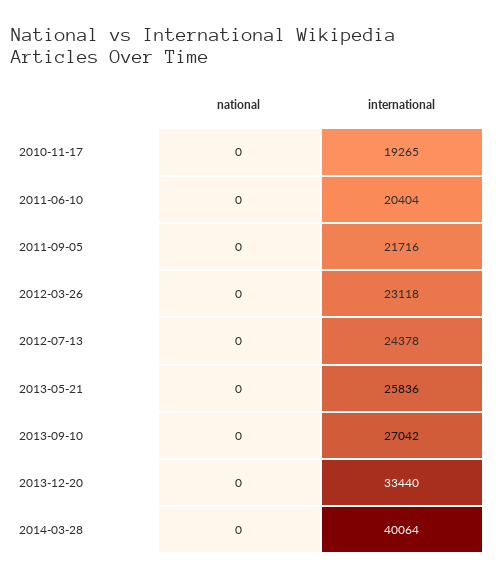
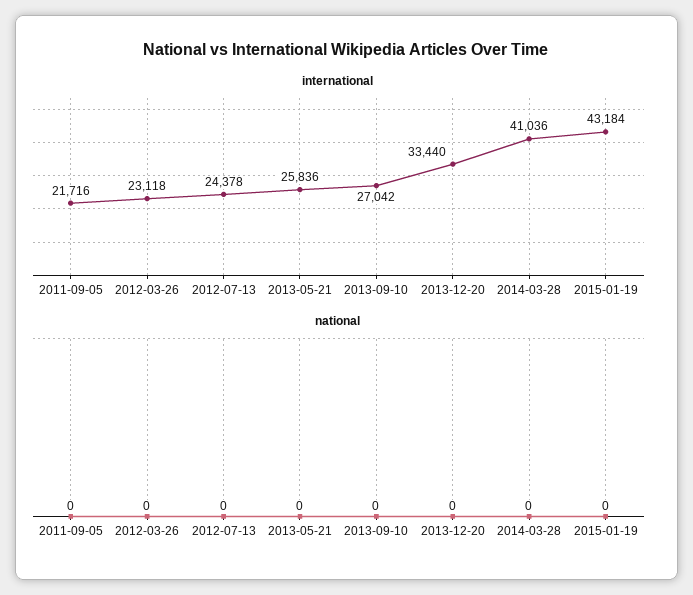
national, 2010-11-17: 0 -> none
international, 2010-11-17: 19265 -> none
national, 2011-06-10: 0 -> none
international, 2011-06-10: 20404 -> none
international, 2014-03-28: 40064 -> 41036
international, 2015-01-19: none -> 43184
national, 2015-01-19: none -> 0

